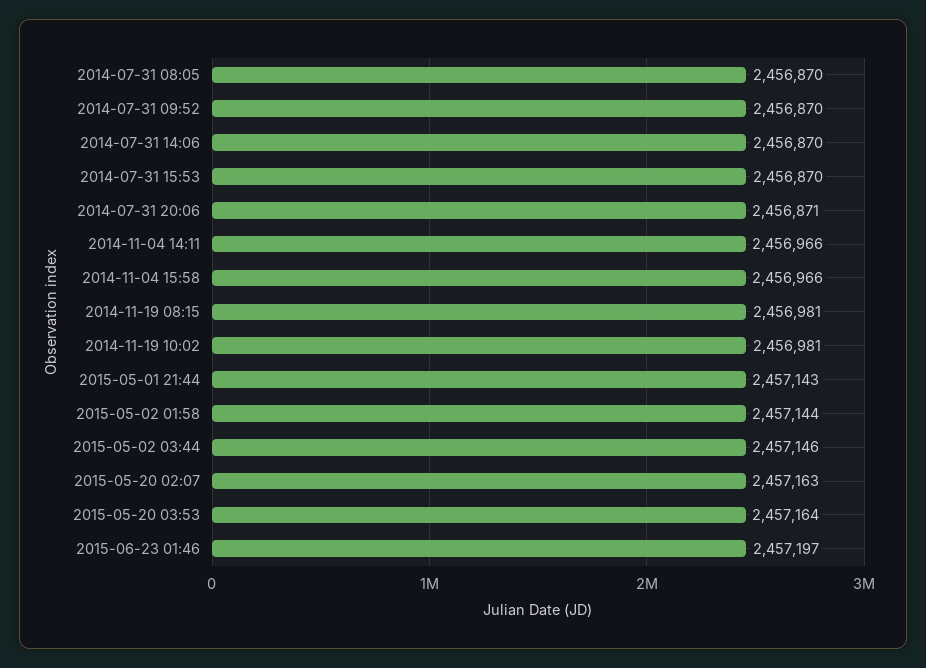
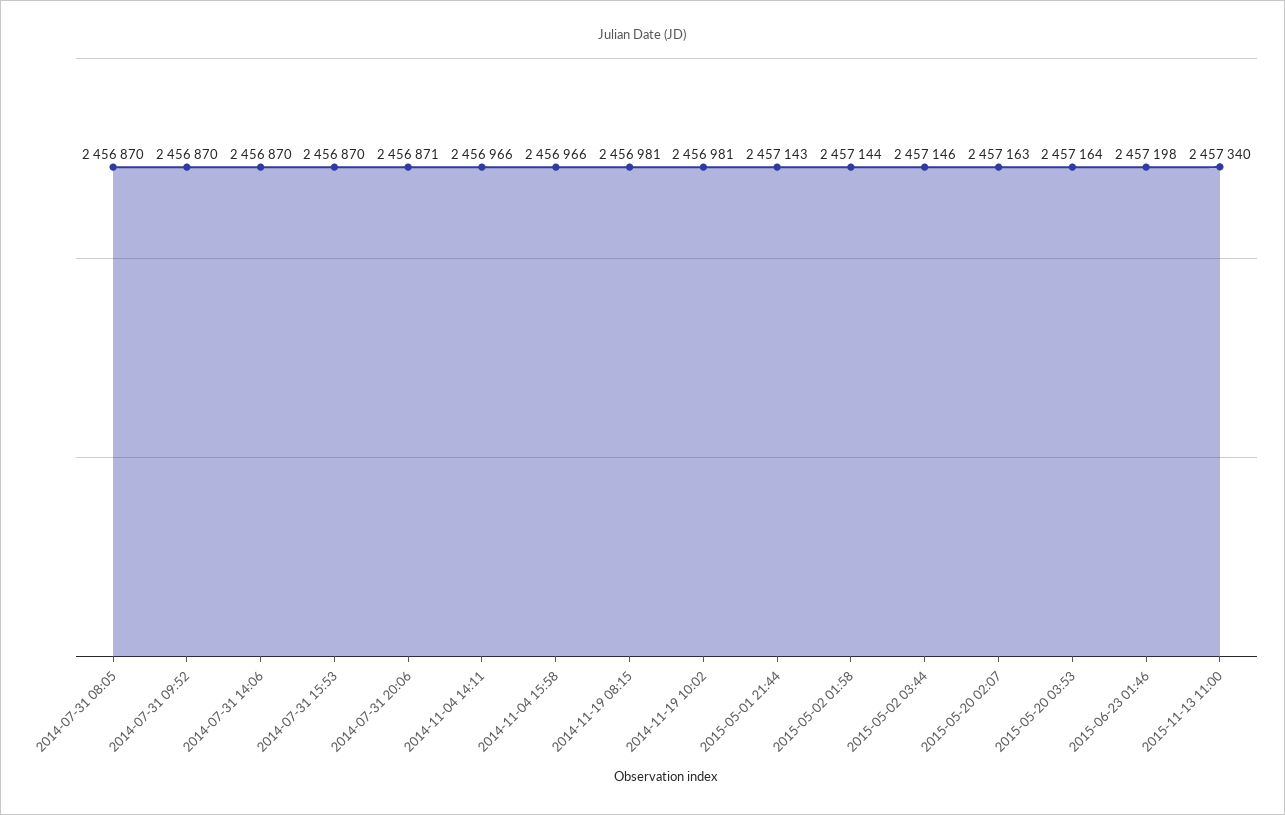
2015-06-23 01:46: 2457197 -> 2457198
2015-11-13 11:00: none -> 2457340

